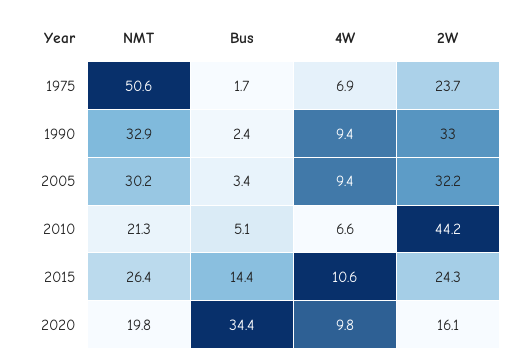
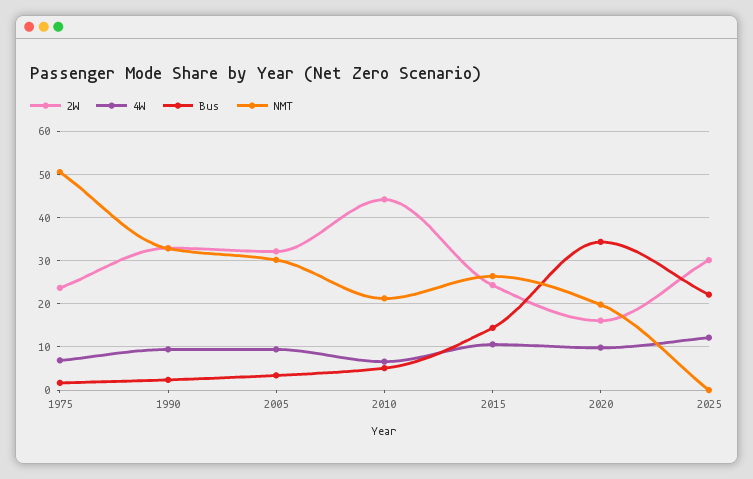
2W, 2025: none -> 30
4W, 2025: none -> 12
Bus, 2025: none -> 22
NMT, 2025: none -> 0

